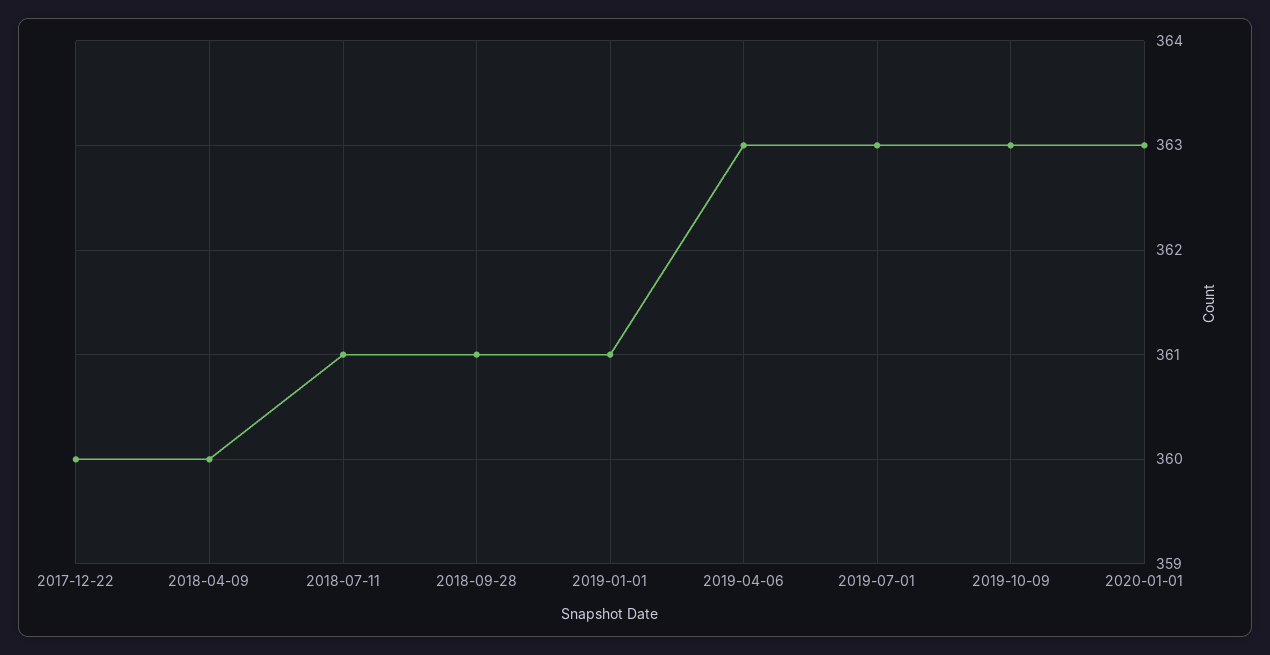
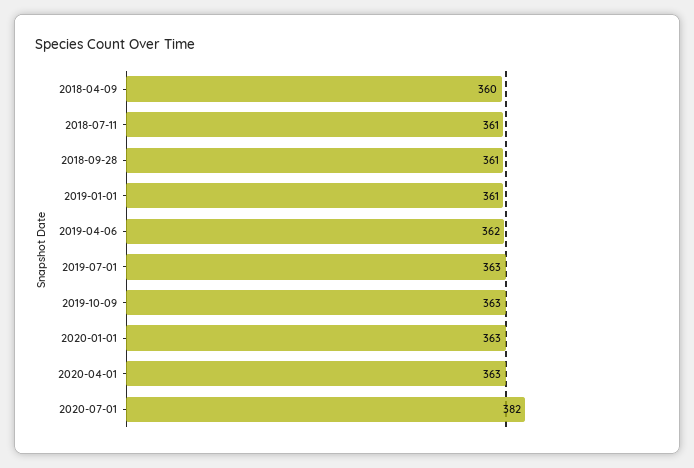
2017-12-22: 360 -> none
2019-04-06: 363 -> 362
2020-04-01: none -> 363
2020-07-01: none -> 382

